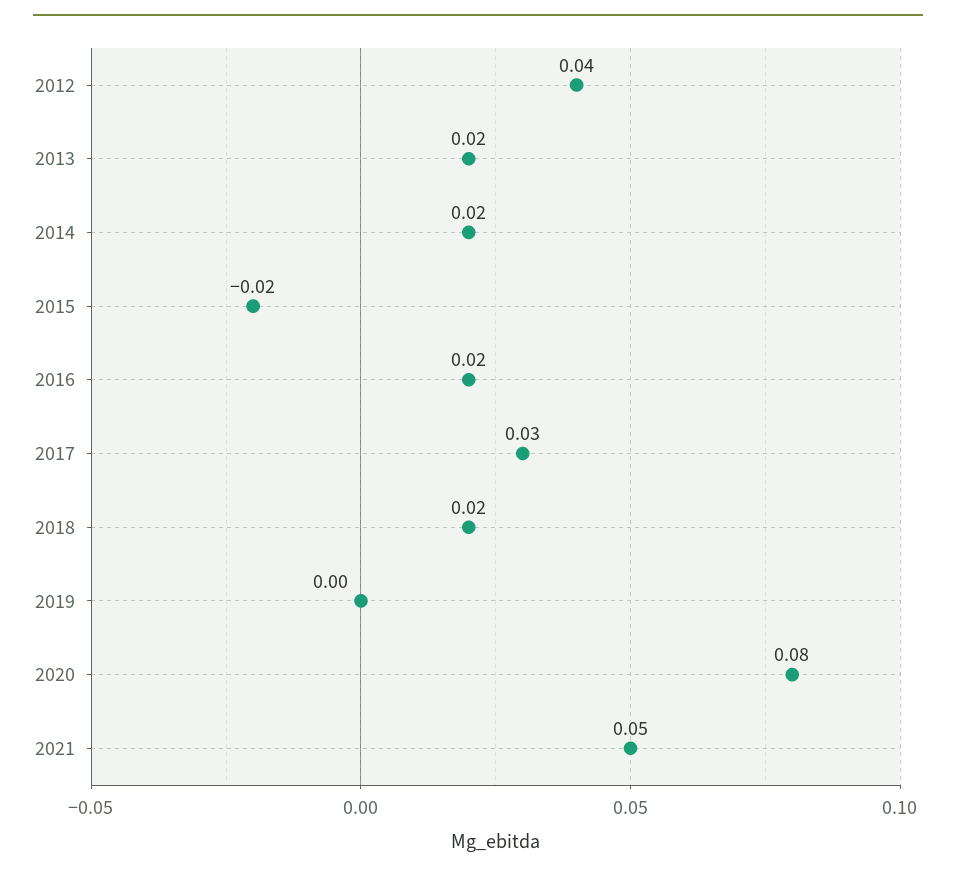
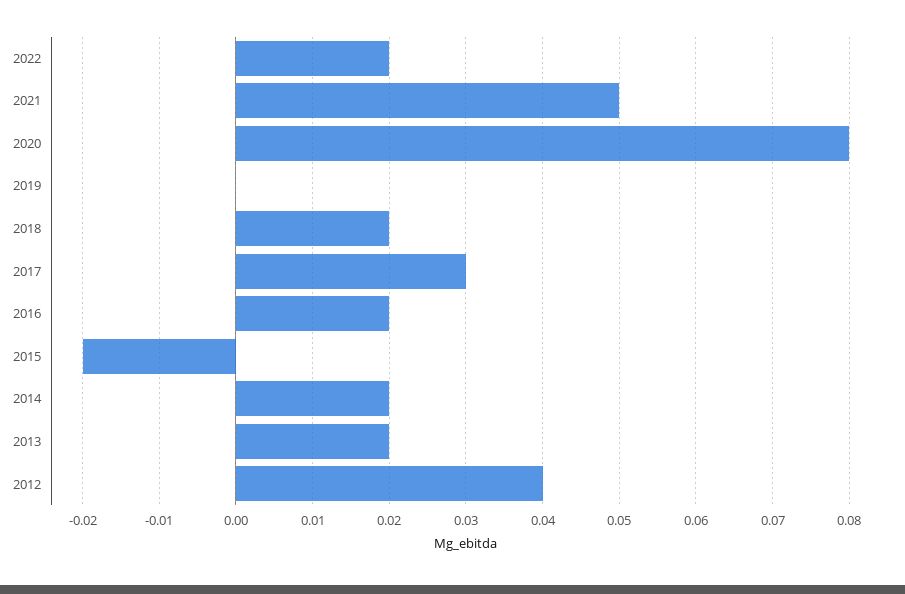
2022: none -> 0.02

